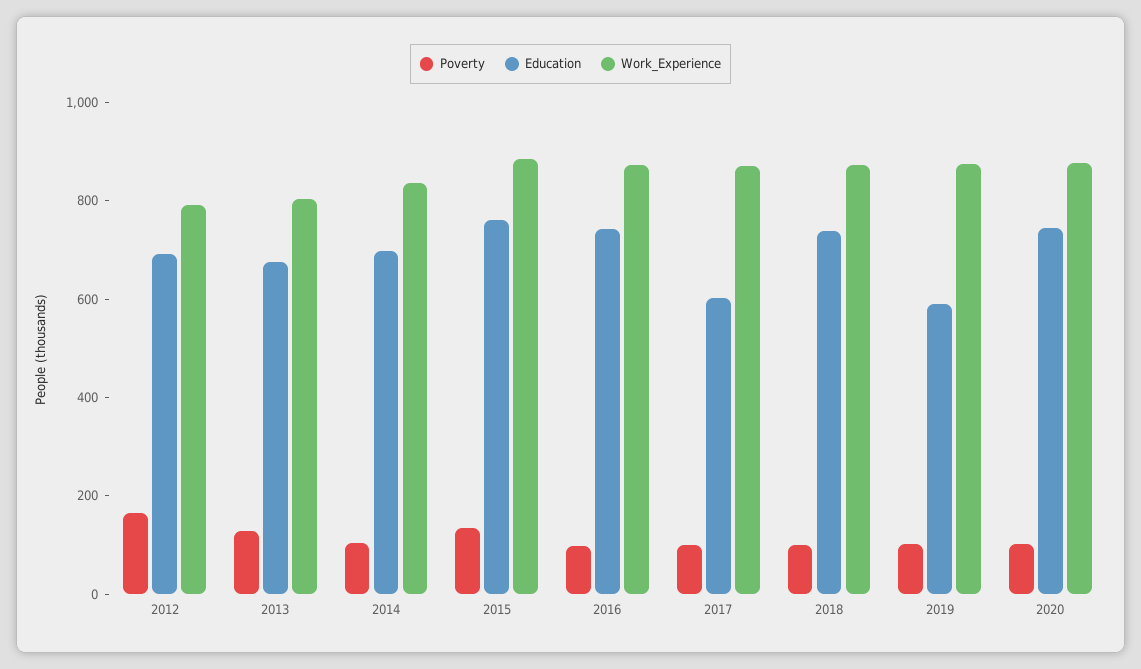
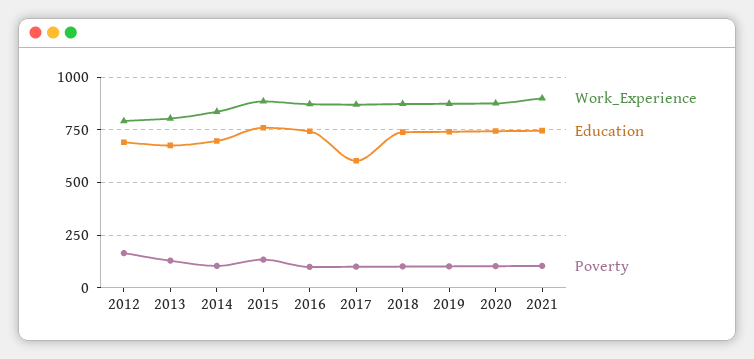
Education, 2019: 600 -> 750
Work_Experience, 2021: none -> 900
Education, 2021: none -> 750
Poverty, 2021: none -> 100

